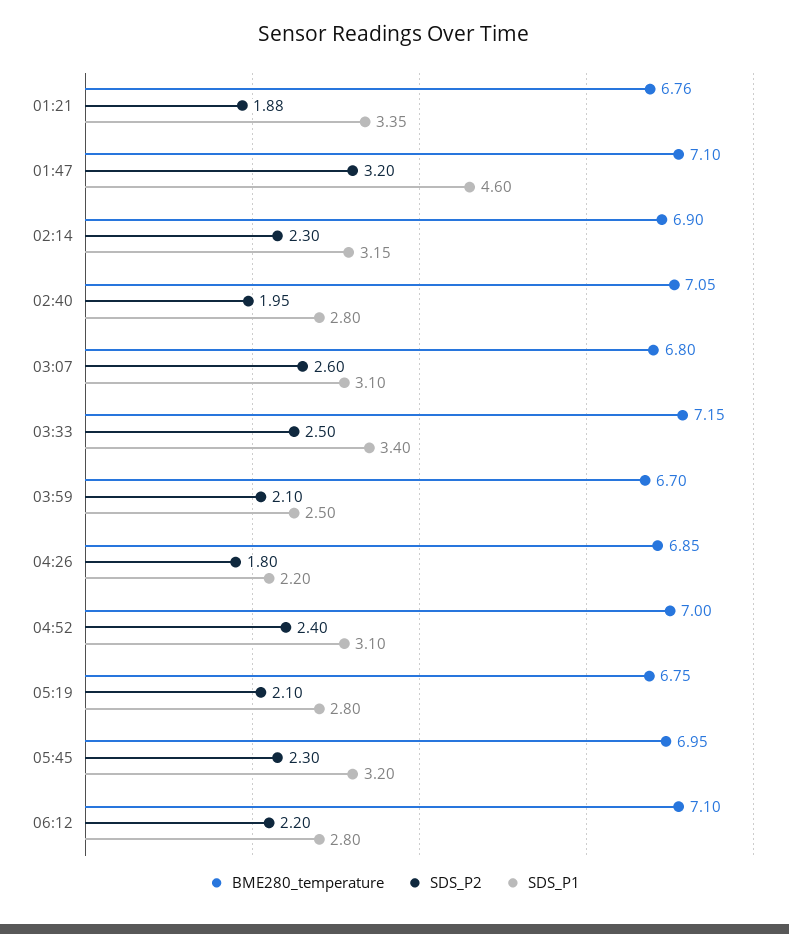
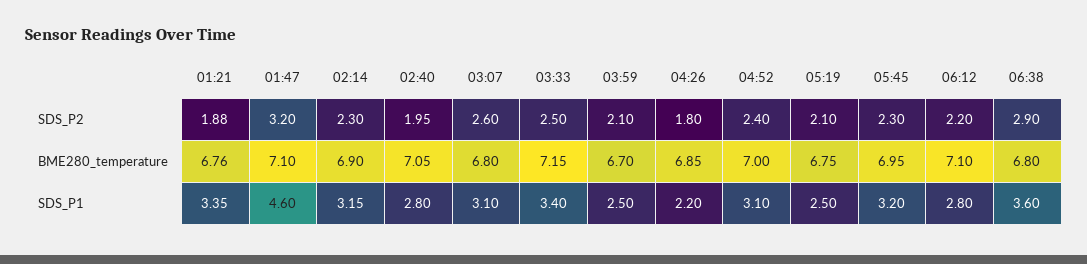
SDS_P1, 05:19: 2.8 -> 2.5
SDS_P2, 06:38: none -> 2.9
BME280_temperature, 06:38: none -> 6.8
SDS_P1, 06:38: none -> 3.6

